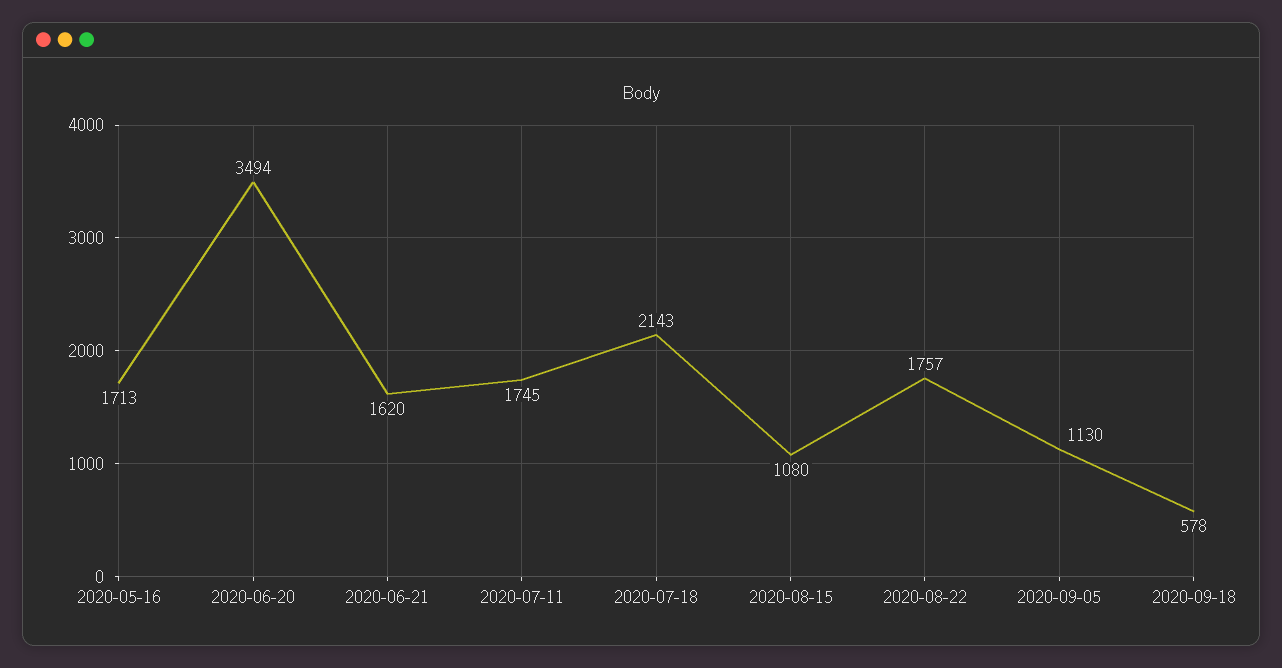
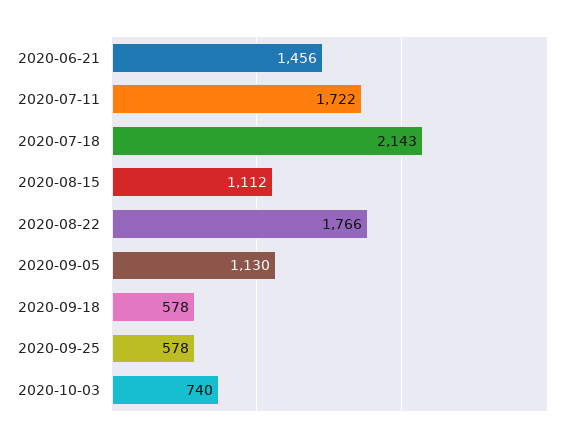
2020-05-16: 1713 -> none
2020-06-20: 3494 -> none
2020-06-21: 1620 -> 1456
2020-07-11: 1745 -> 1722
2020-08-15: 1080 -> 1112
2020-08-22: 1757 -> 1766
2020-09-25: none -> 578
2020-10-03: none -> 740

